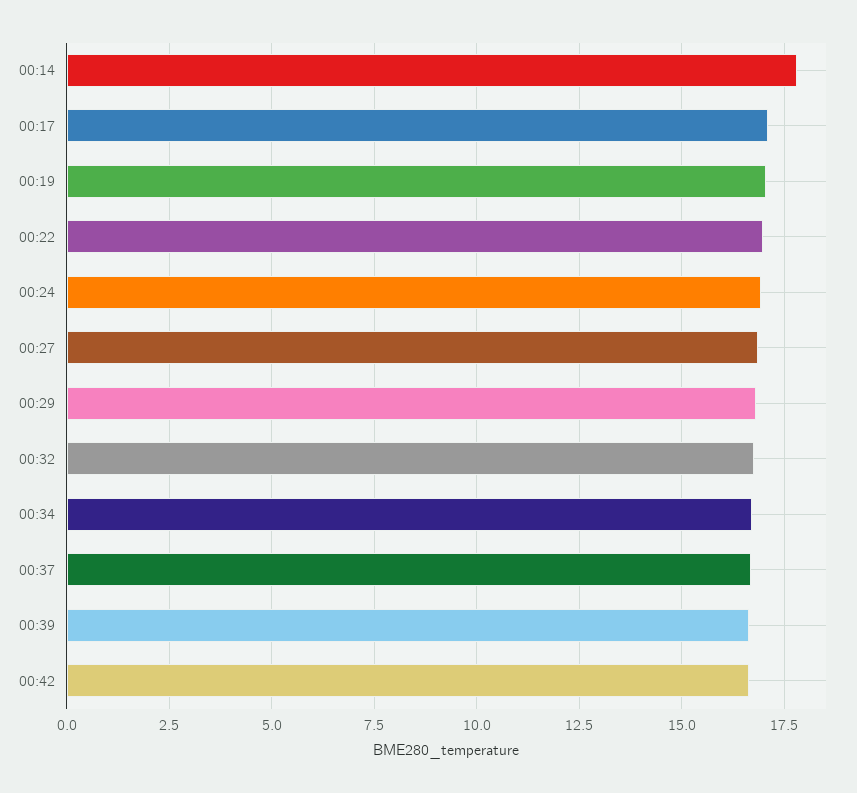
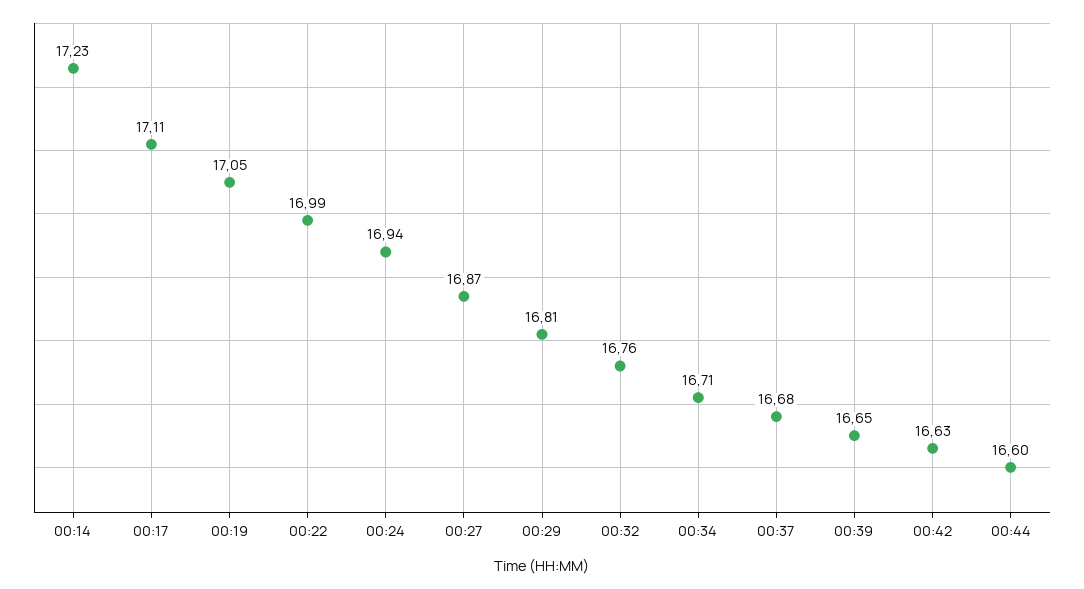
00:14: 17.75 -> 17.23
00:44: none -> 16.6

